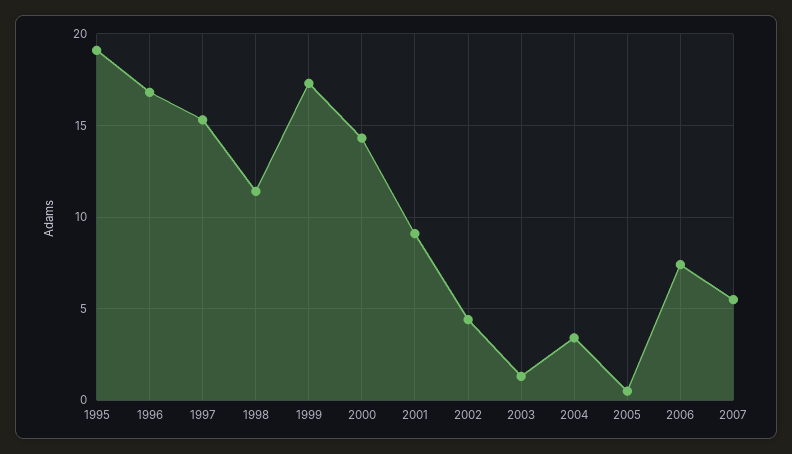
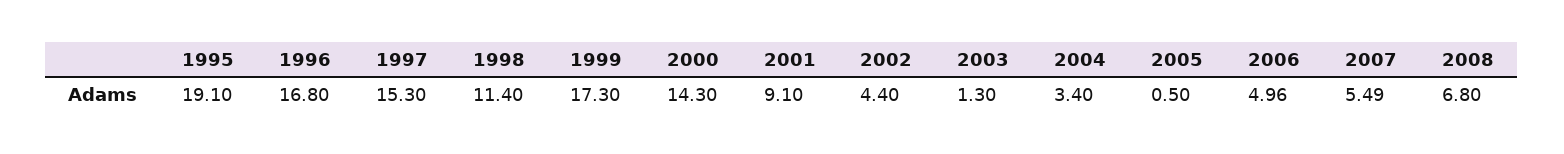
2006: 7.5 -> 4.96
2008: none -> 6.8

